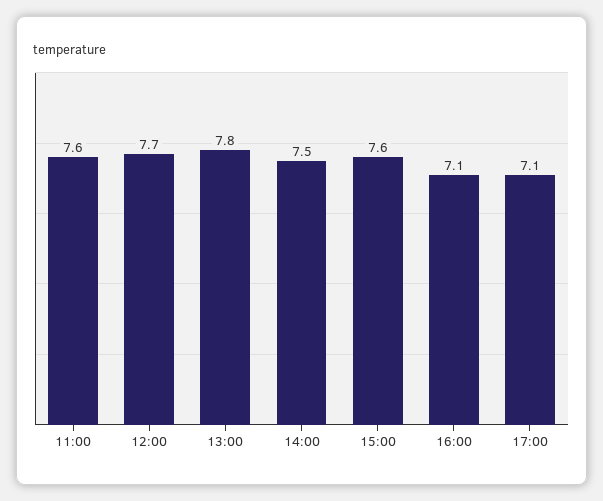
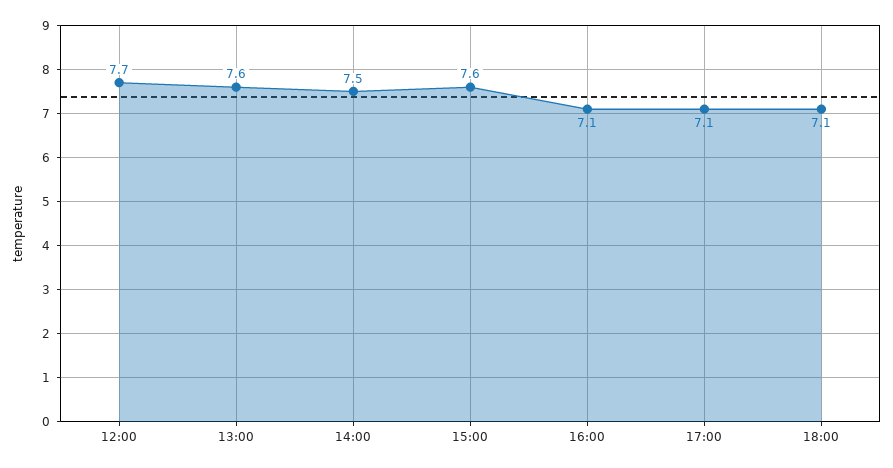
11:00: 7.6 -> none
13:00: 7.8 -> 7.6
18:00: none -> 7.1

